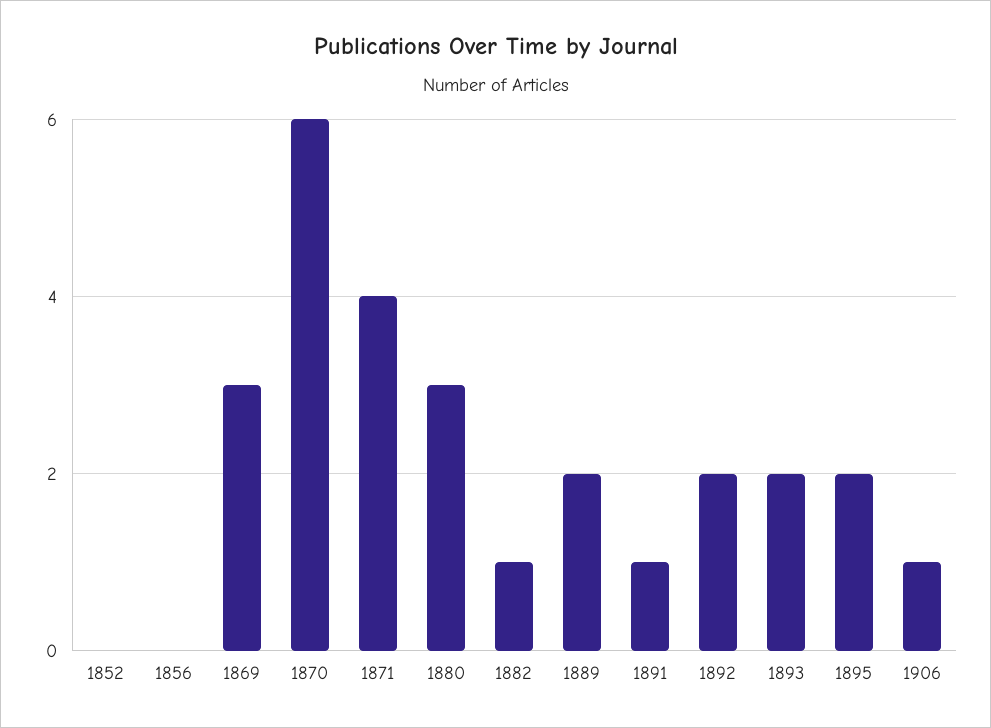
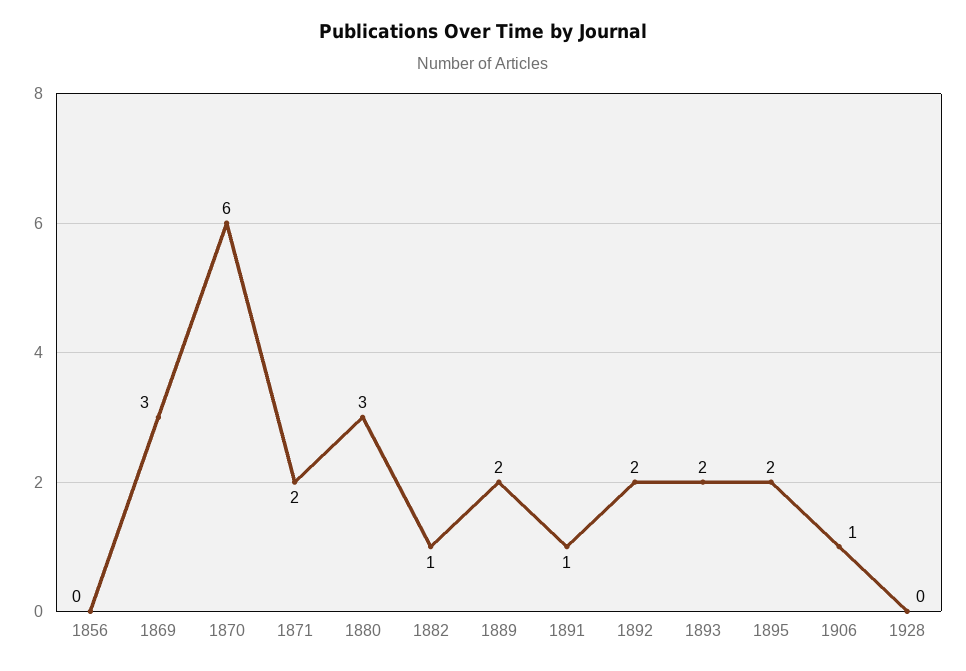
1852: 0 -> none
1871: 4 -> 2
1928: none -> 0

